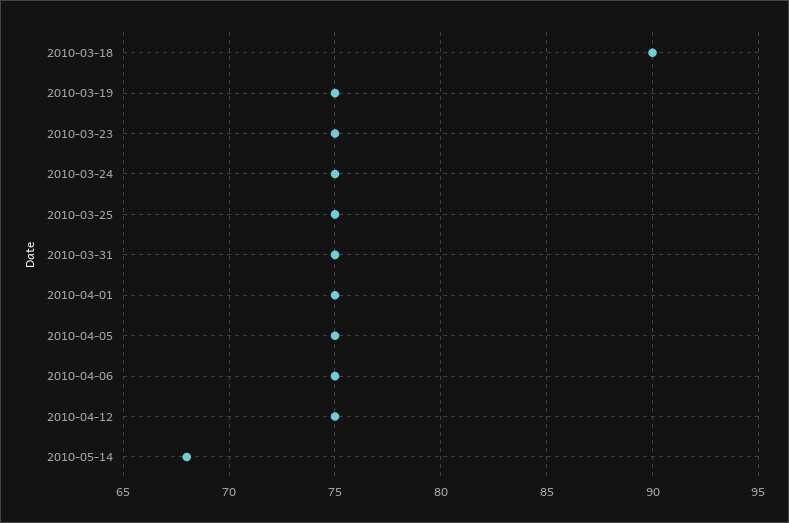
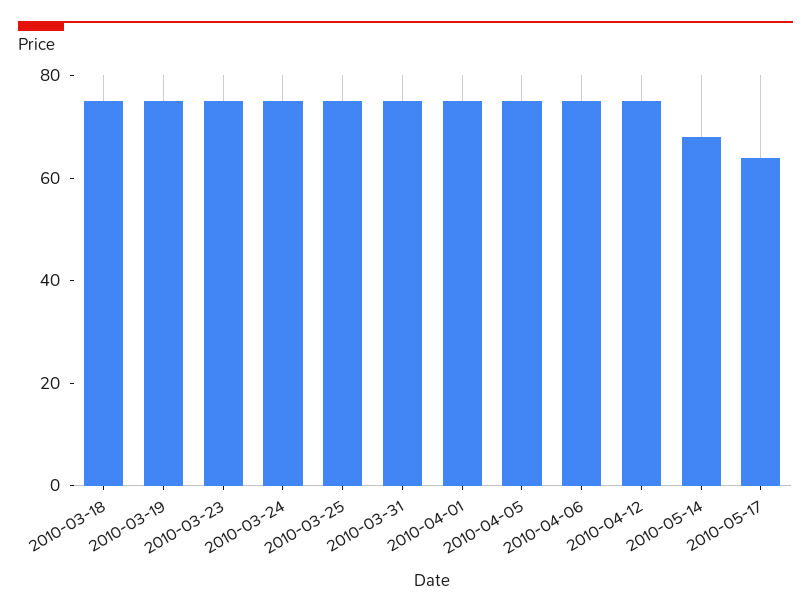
2010-03-18: 90 -> 75
2010-05-17: none -> 65

